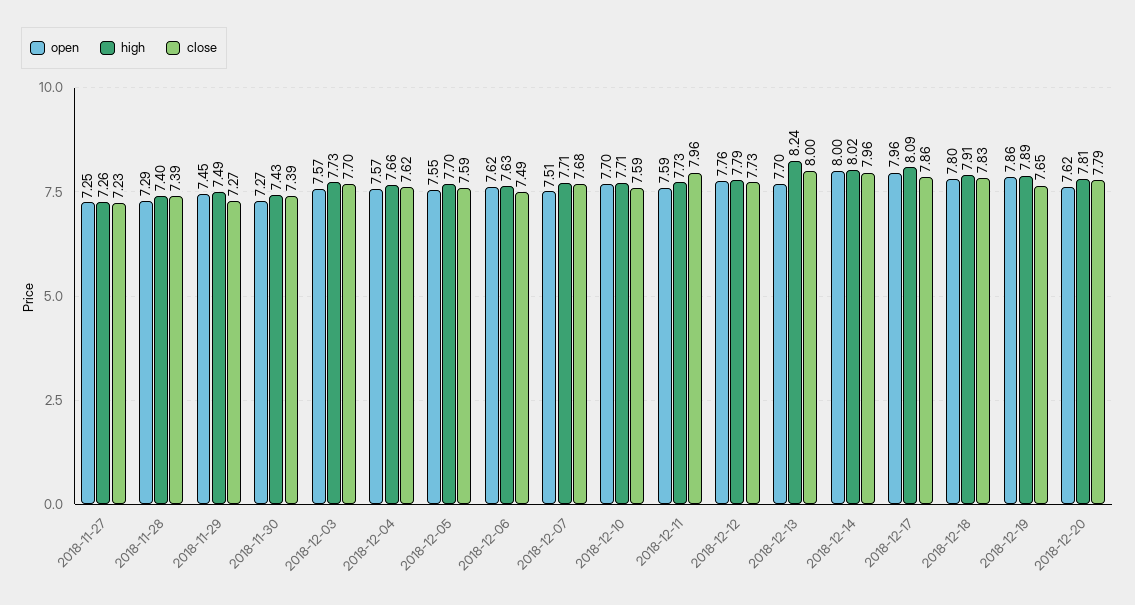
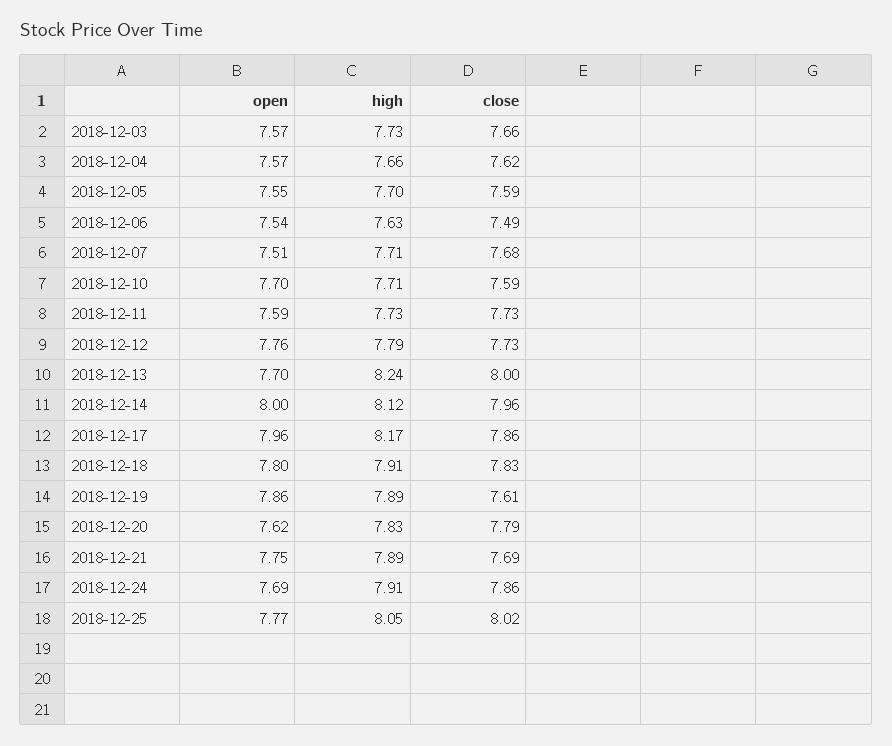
open, 2018-11-27: 7.25 -> none
high, 2018-11-27: 7.26 -> none
close, 2018-11-27: 7.23 -> none
open, 2018-11-28: 7.29 -> none
high, 2018-11-28: 7.4 -> none
close, 2018-11-28: 7.39 -> none
open, 2018-11-29: 7.45 -> none
high, 2018-11-29: 7.49 -> none
close, 2018-11-29: 7.27 -> none
open, 2018-11-30: 7.27 -> none
high, 2018-11-30: 7.43 -> none
close, 2018-11-30: 7.39 -> none
close, 2018-12-03: 7.7 -> 7.66
open, 2018-12-06: 7.62 -> 7.54
close, 2018-12-11: 7.96 -> 7.73
high, 2018-12-14: 8.02 -> 8.12
high, 2018-12-17: 8.09 -> 8.17
close, 2018-12-19: 7.65 -> 7.61
high, 2018-12-20: 7.81 -> 7.83
open, 2018-12-21: none -> 7.75
high, 2018-12-21: none -> 7.89
close, 2018-12-21: none -> 7.69
open, 2018-12-24: none -> 7.69
high, 2018-12-24: none -> 7.91
close, 2018-12-24: none -> 7.86
open, 2018-12-25: none -> 7.77
high, 2018-12-25: none -> 8.05
close, 2018-12-25: none -> 8.02

